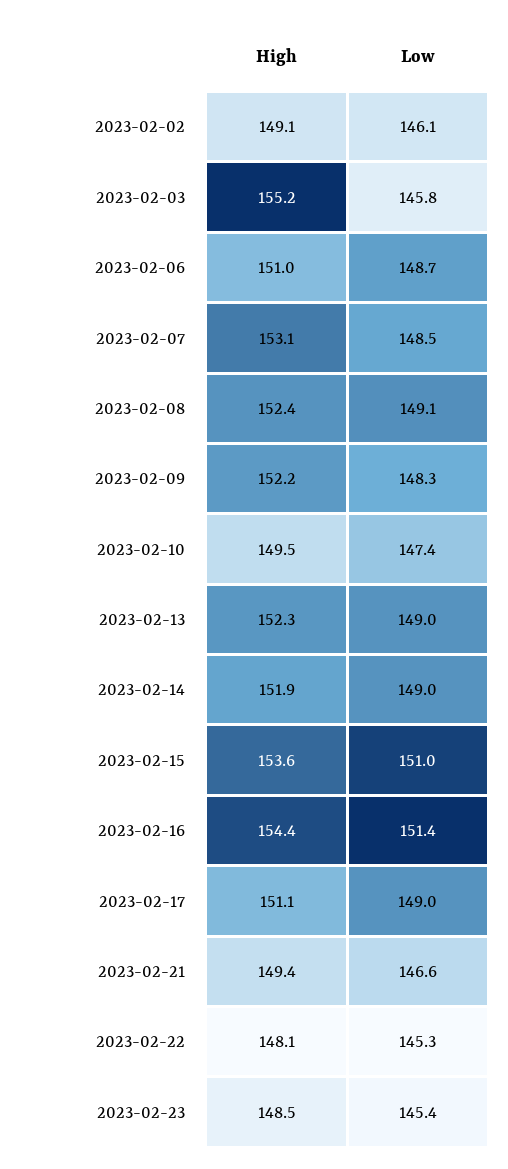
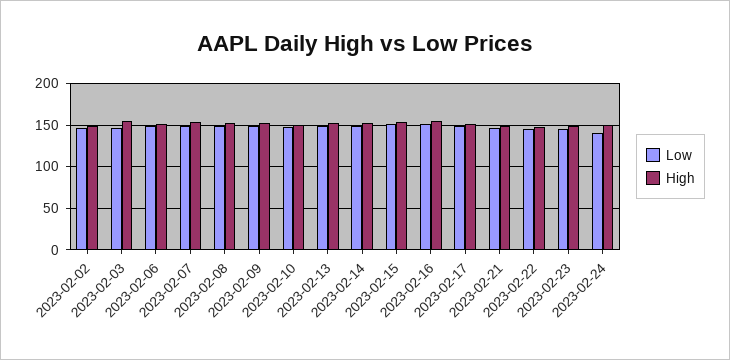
Low, 2023-02-24: none -> 140
High, 2023-02-24: none -> 150

